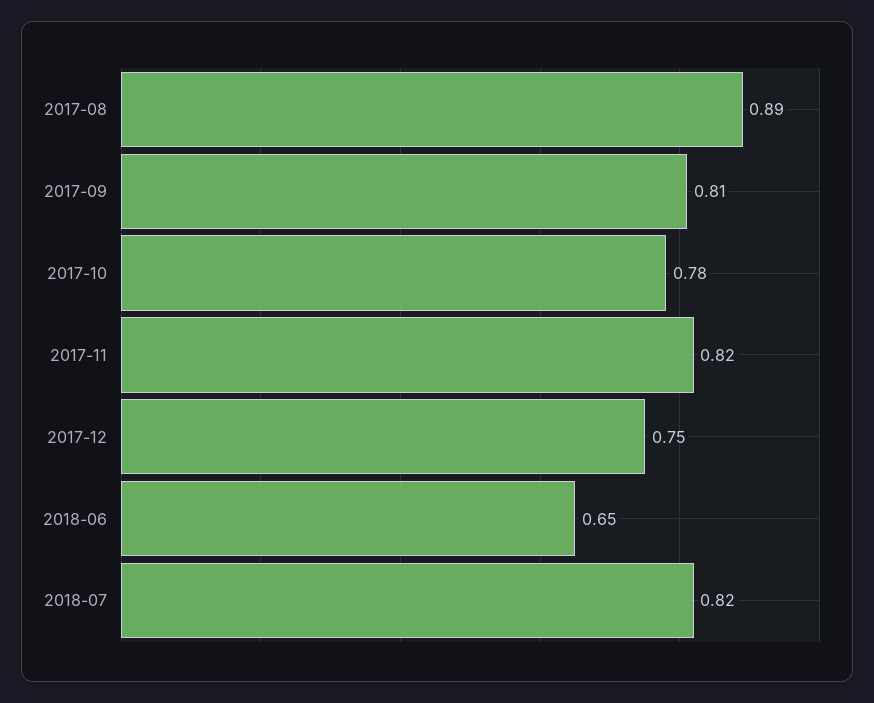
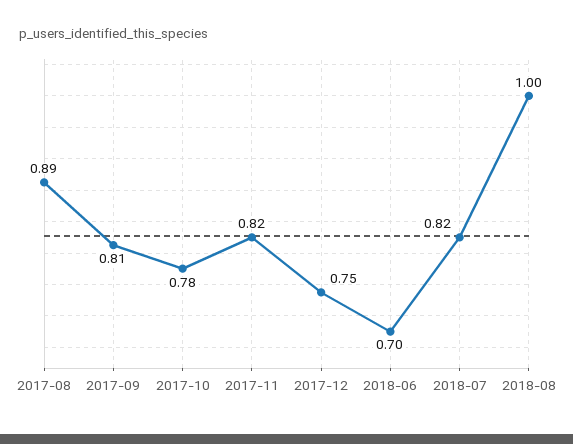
2018-06: 0.65 -> 0.7
2018-08: none -> 1

